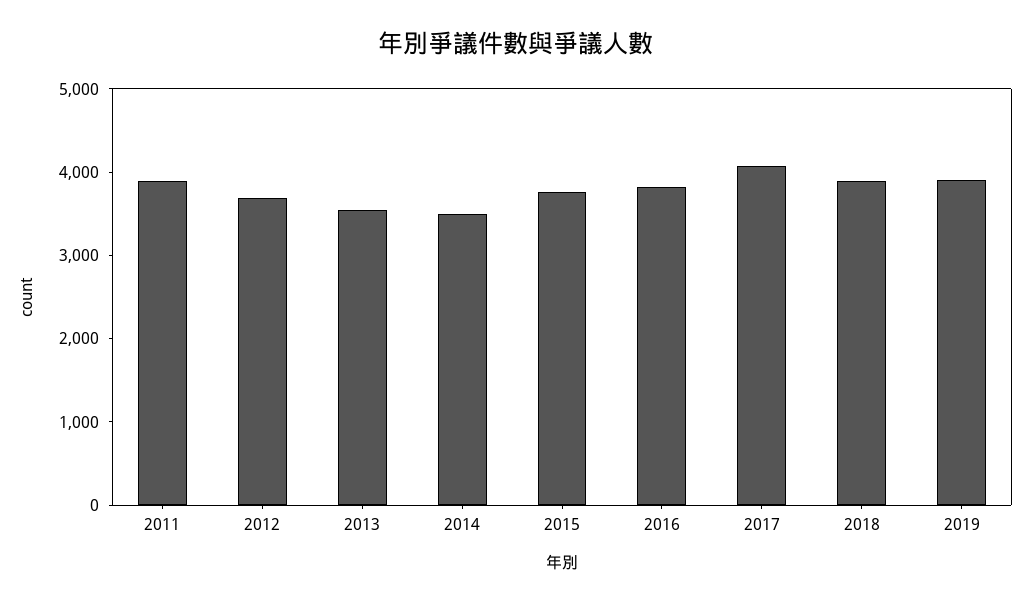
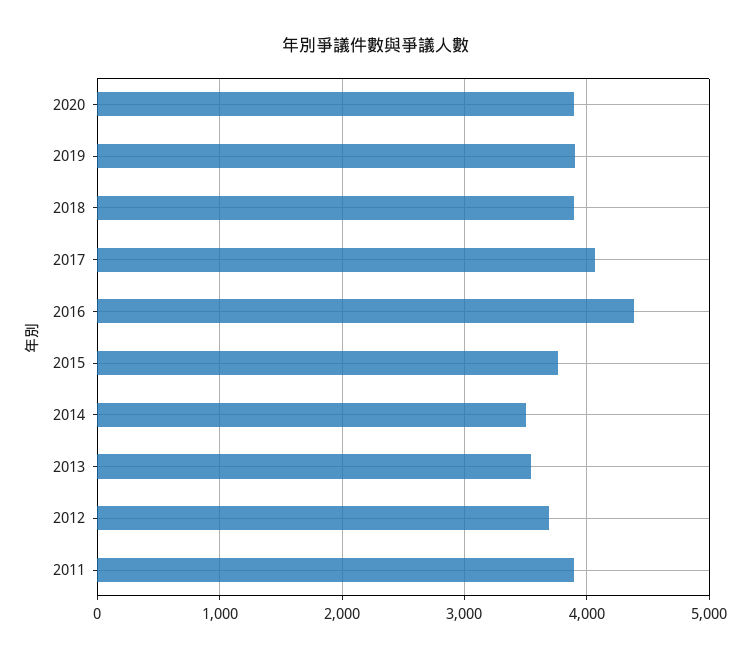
2016: 3800 -> 4400
2020: none -> 3900

